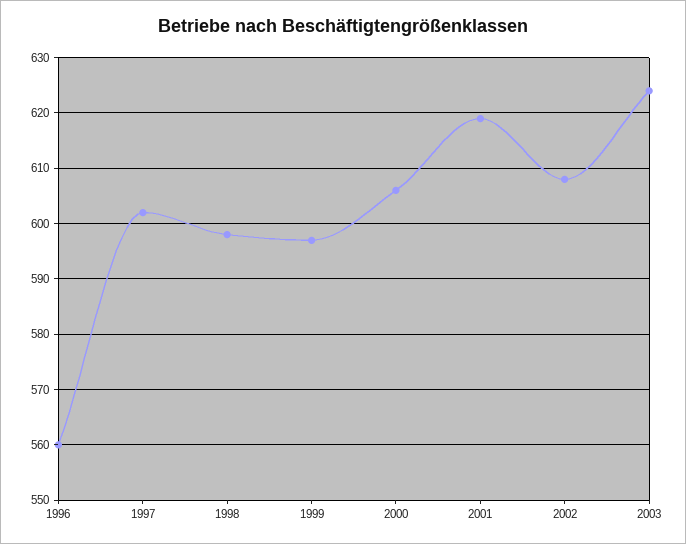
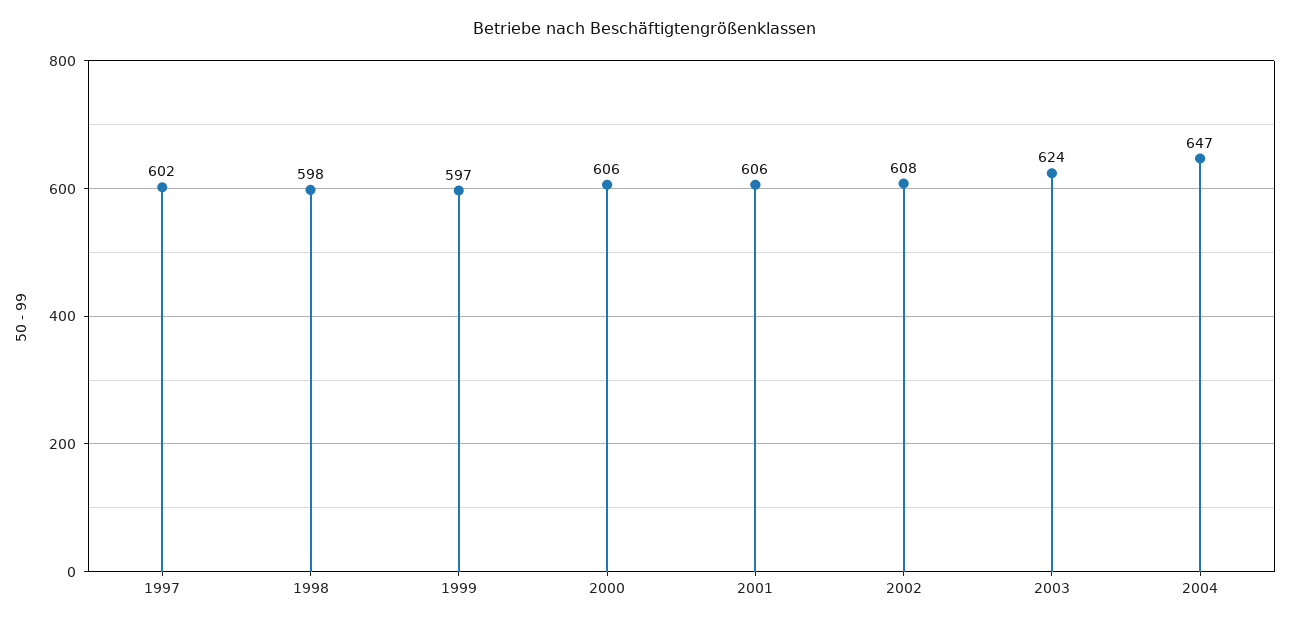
1996: 560 -> none
2001: 620 -> 606
2004: none -> 647

